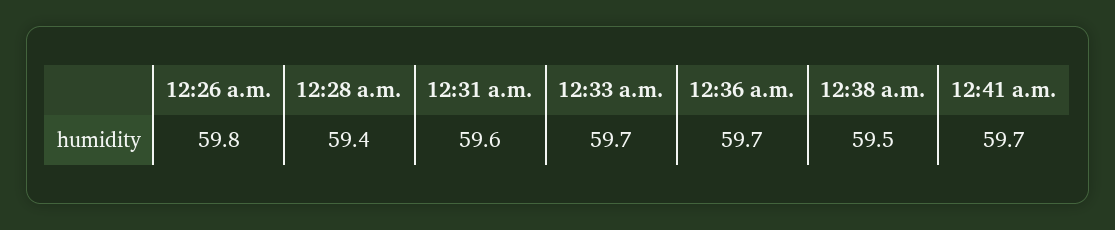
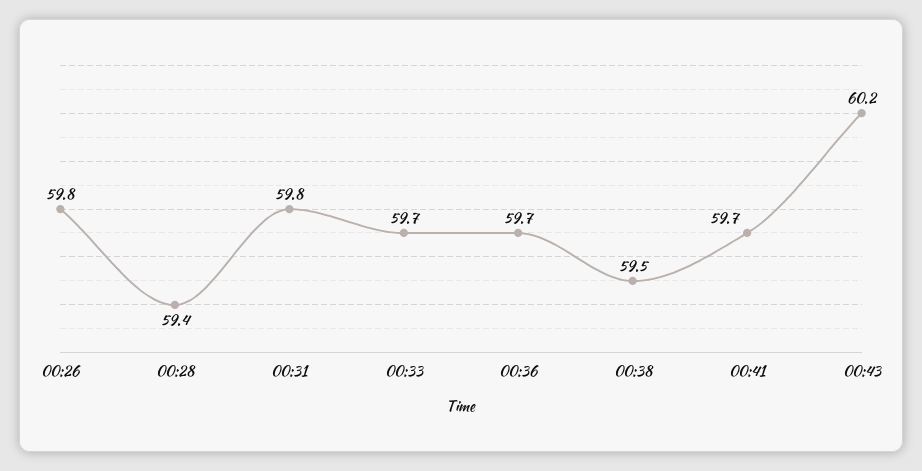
12:31 a.m.: 59.6 -> 59.8
00:43: none -> 60.2

